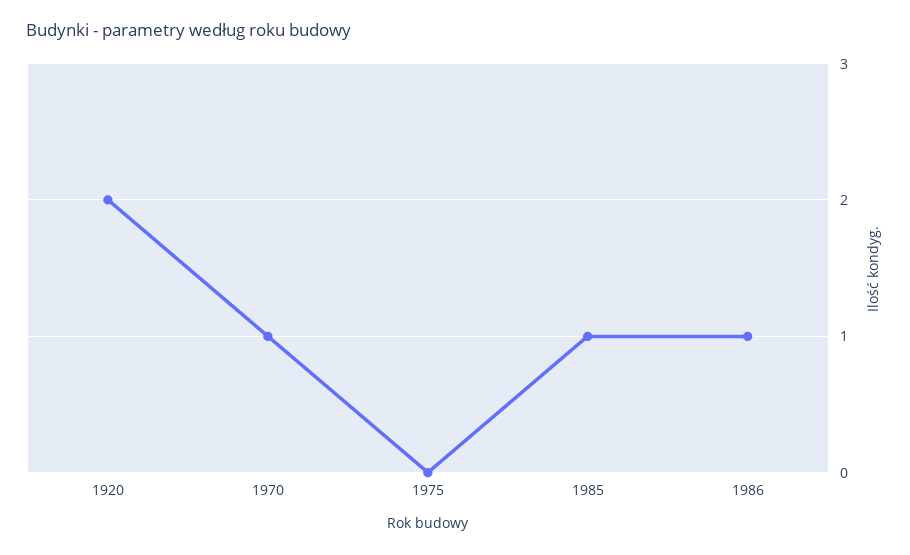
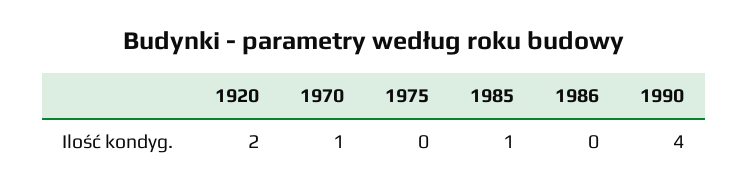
1986: 1 -> 0
1990: none -> 4

